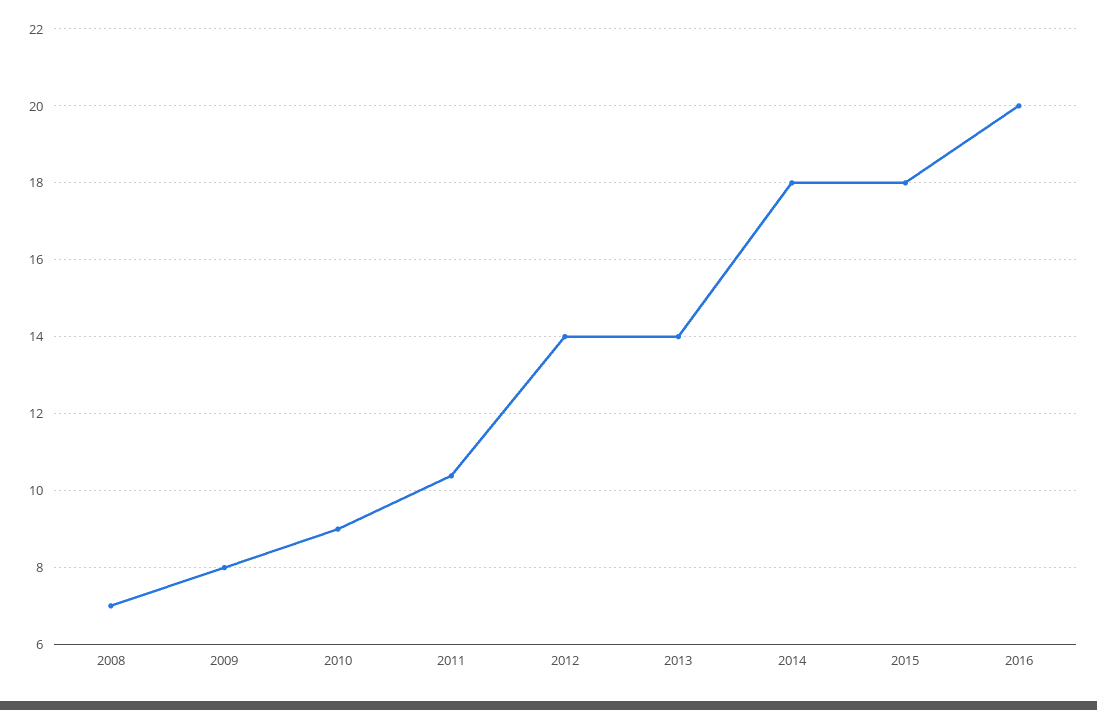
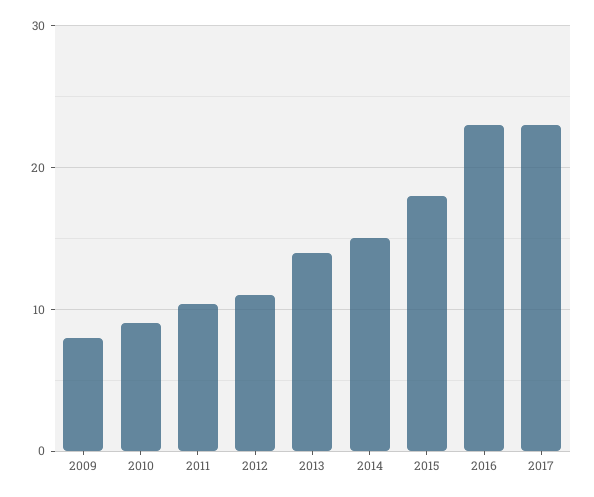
2008: 7 -> none
2012: 14 -> 11
2014: 18 -> 15
2016: 20 -> 23
2017: none -> 23

